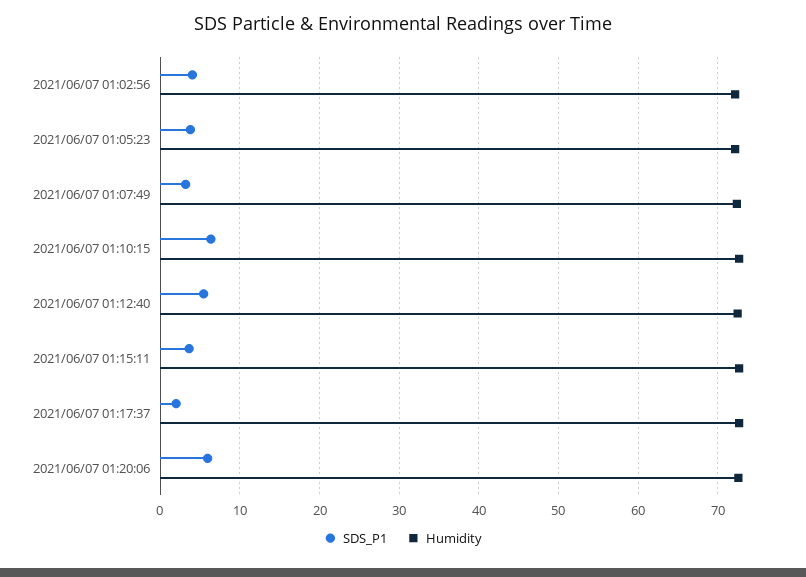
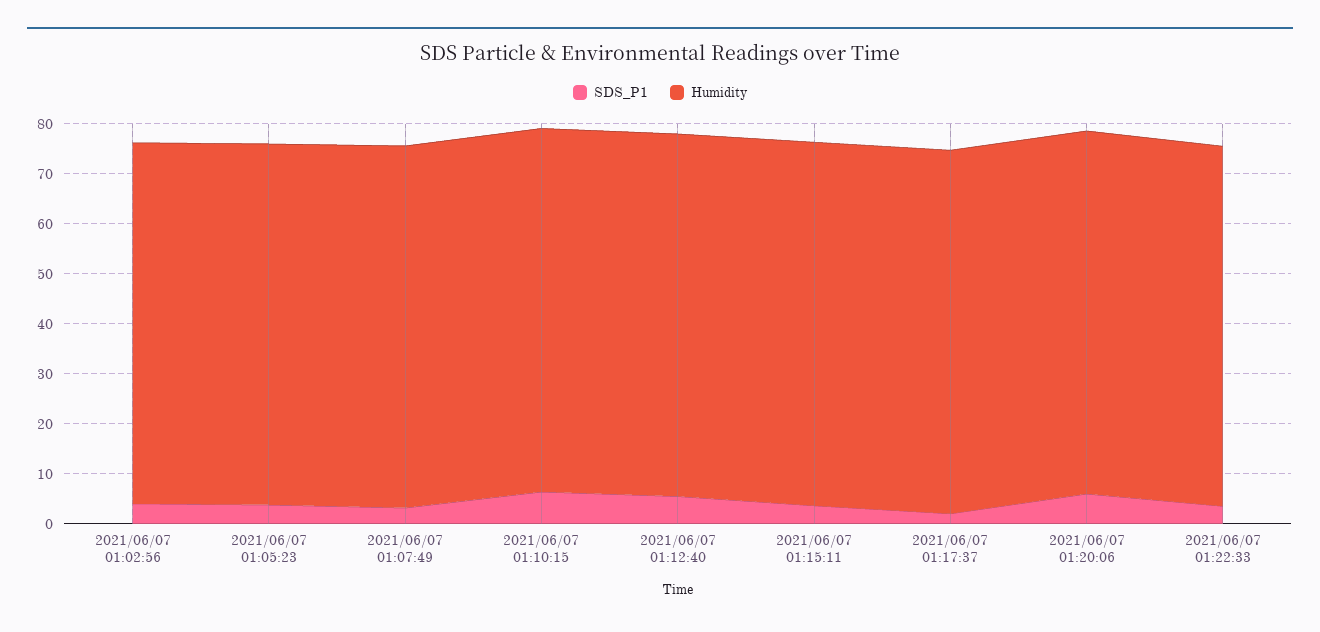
SDS_P1, 2021/06/07 01:22:33: none -> 4
Humidity, 2021/06/07 01:22:33: none -> 72

